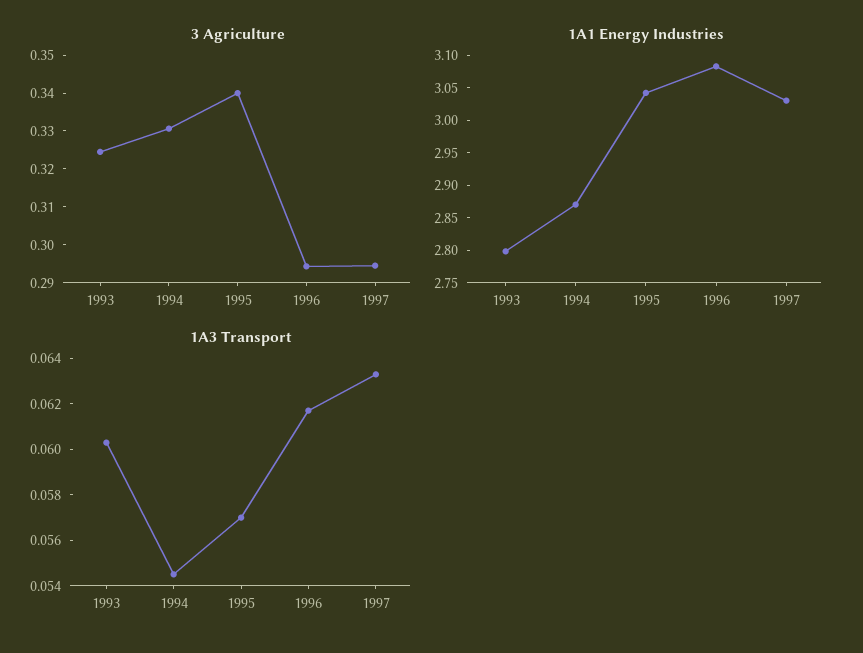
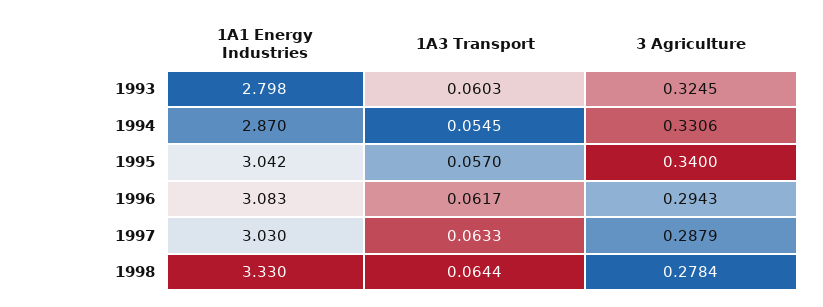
3 Agriculture, 1997: 0.295 -> 0.2879
1A1 Energy Industries, 1998: none -> 3.33
1A3 Transport, 1998: none -> 0.0644
3 Agriculture, 1998: none -> 0.2784

